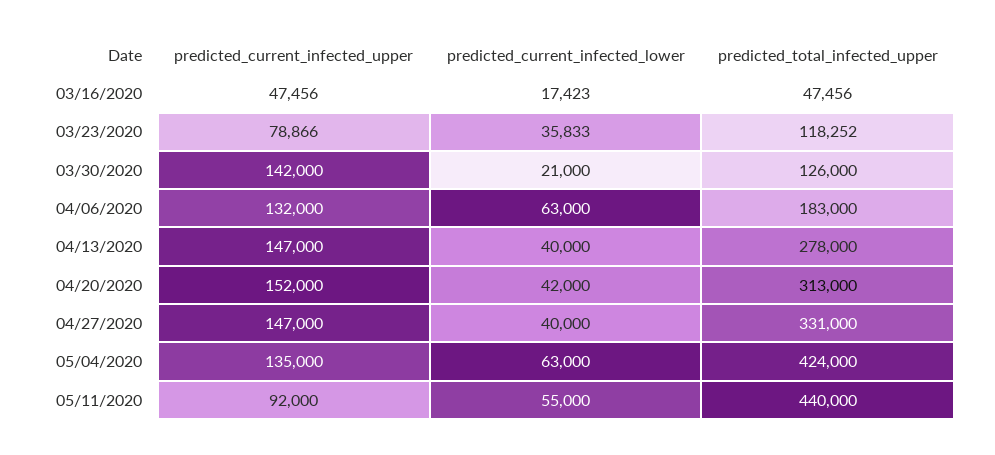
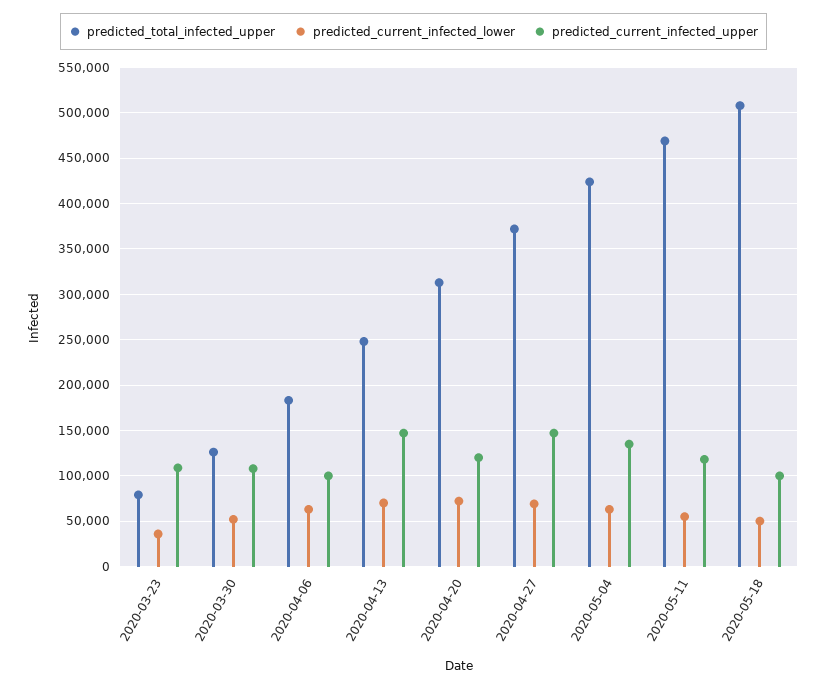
predicted_current_infected_upper, 03/16/2020: 47456 -> none
predicted_current_infected_lower, 03/16/2020: 17423 -> none
predicted_total_infected_upper, 03/16/2020: 47456 -> none
predicted_current_infected_upper, 03/23/2020: 78866 -> 110000
predicted_total_infected_upper, 03/23/2020: 118252 -> 80000
predicted_current_infected_upper, 03/30/2020: 142000 -> 110000
predicted_current_infected_lower, 03/30/2020: 21000 -> 50000
predicted_current_infected_upper, 04/06/2020: 132000 -> 100000
predicted_current_infected_lower, 04/13/2020: 40000 -> 70000
predicted_total_infected_upper, 04/13/2020: 278000 -> 250000
predicted_current_infected_upper, 04/20/2020: 152000 -> 120000
predicted_current_infected_lower, 04/20/2020: 42000 -> 70000
predicted_current_infected_lower, 04/27/2020: 40000 -> 70000
predicted_total_infected_upper, 04/27/2020: 331000 -> 370000
predicted_current_infected_upper, 05/11/2020: 92000 -> 120000
predicted_total_infected_upper, 05/11/2020: 440000 -> 470000
predicted_total_infected_upper, 2020-05-18: none -> 510000
predicted_current_infected_lower, 2020-05-18: none -> 50000
predicted_current_infected_upper, 2020-05-18: none -> 100000

